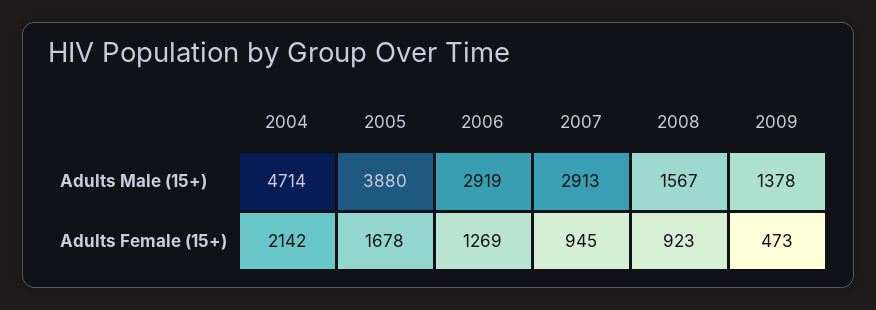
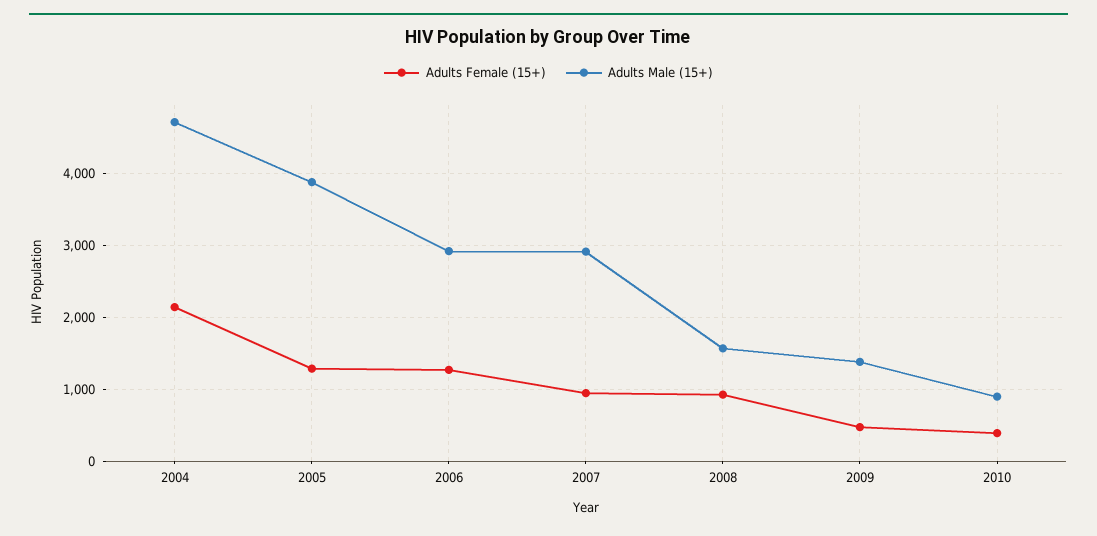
Adults Female (15+), 2005: 1678 -> 1300
Adults Female (15+), 2010: none -> 400
Adults Male (15+), 2010: none -> 900

